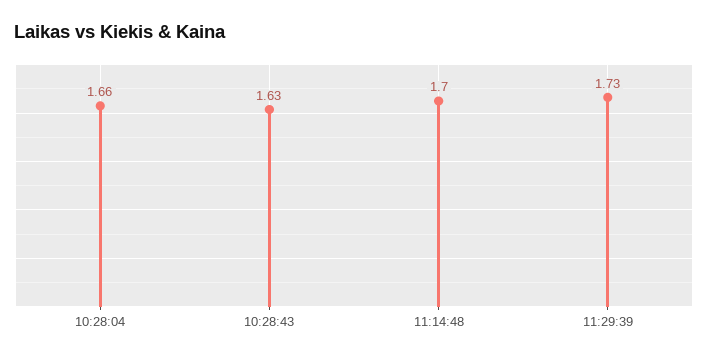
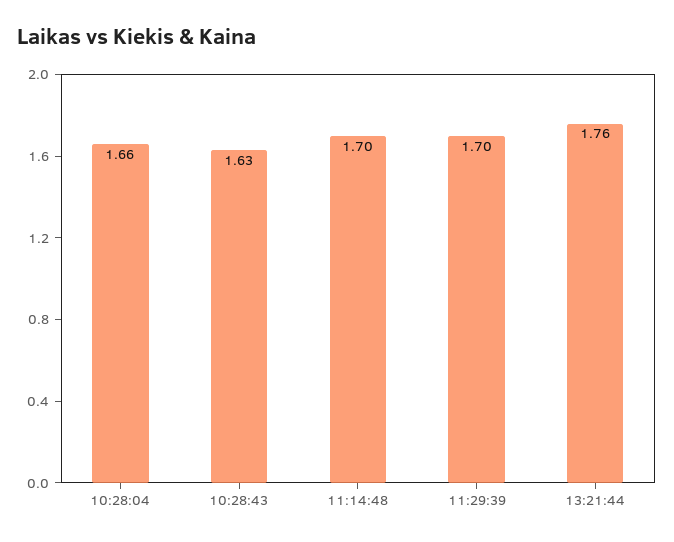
11:29:39: 1.73 -> 1.7
13:21:44: none -> 1.76

